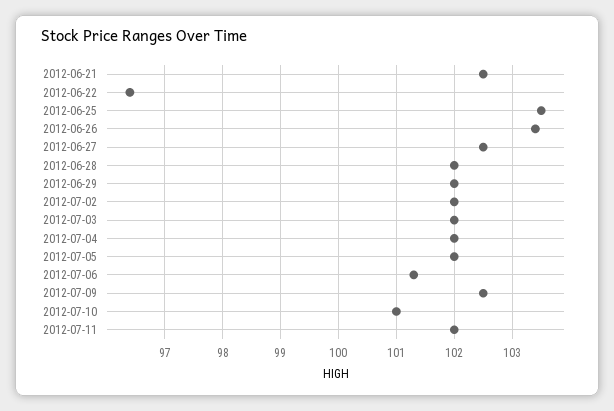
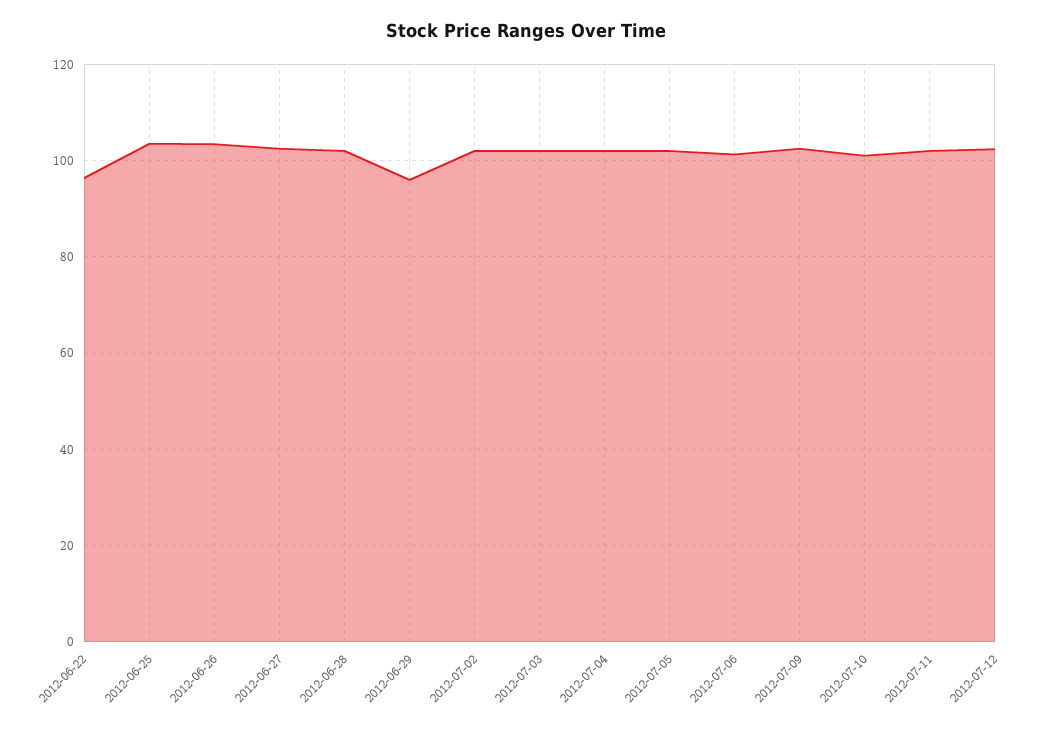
2012-06-21: 102.5 -> none
2012-06-29: 102 -> 96
2012-07-12: none -> 102

